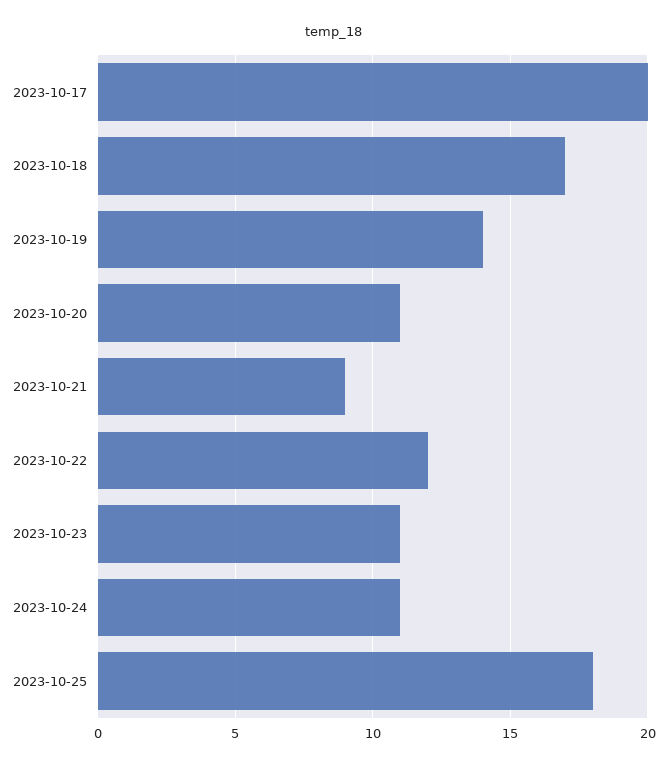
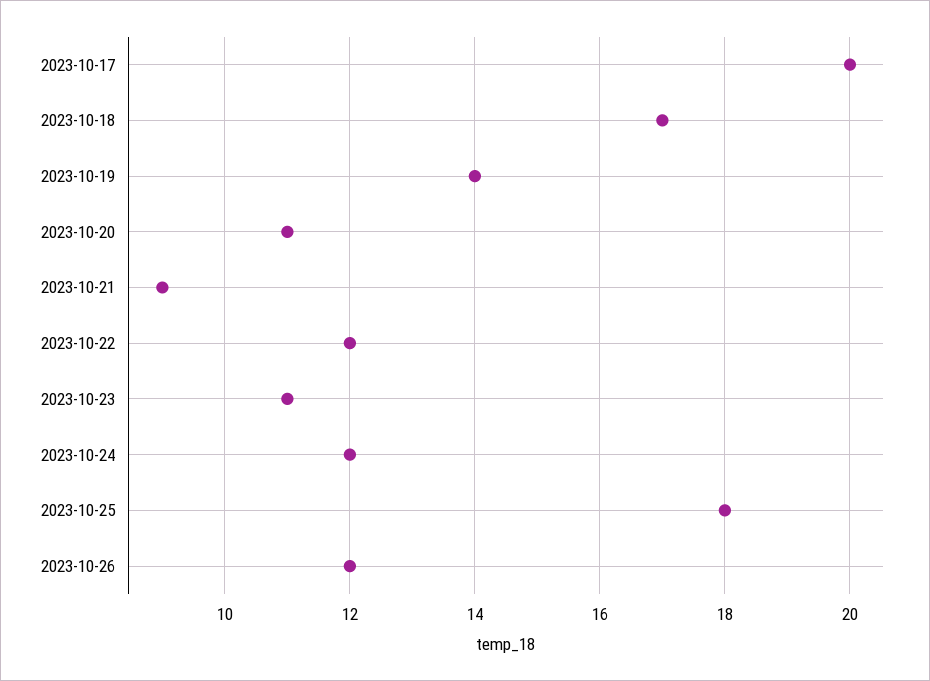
2023-10-24: 11 -> 12
2023-10-26: none -> 12

